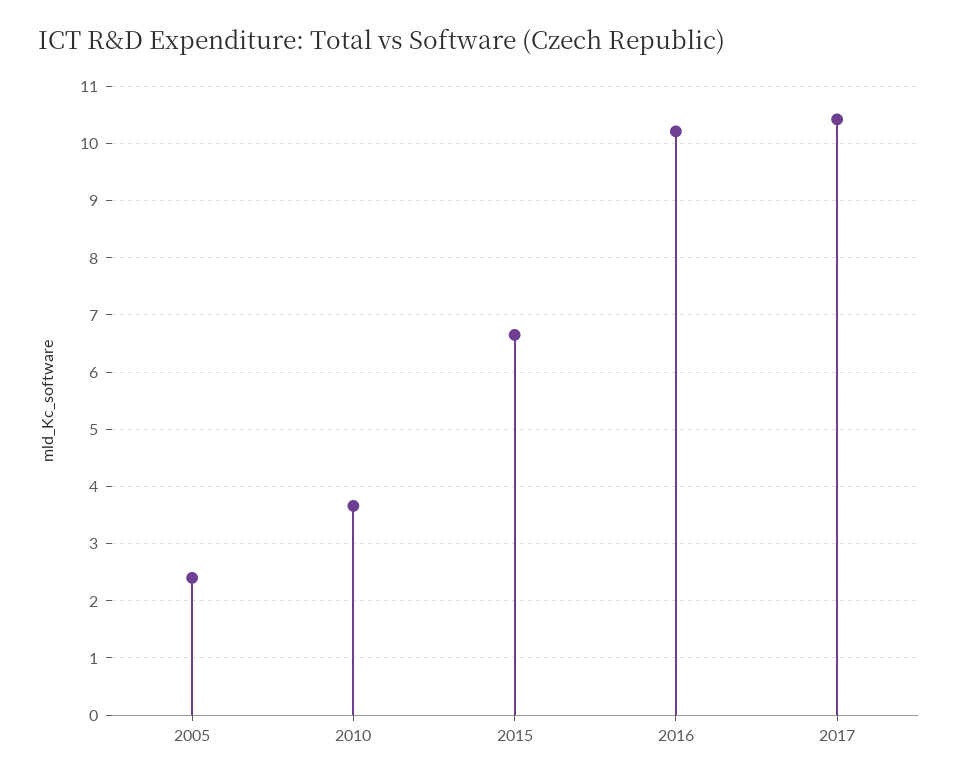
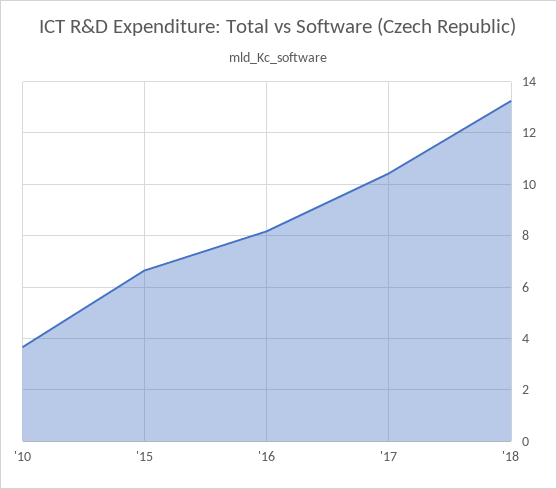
2005: 2.4 -> none
2016: 10.2 -> 8.25
'18: none -> 13.25

